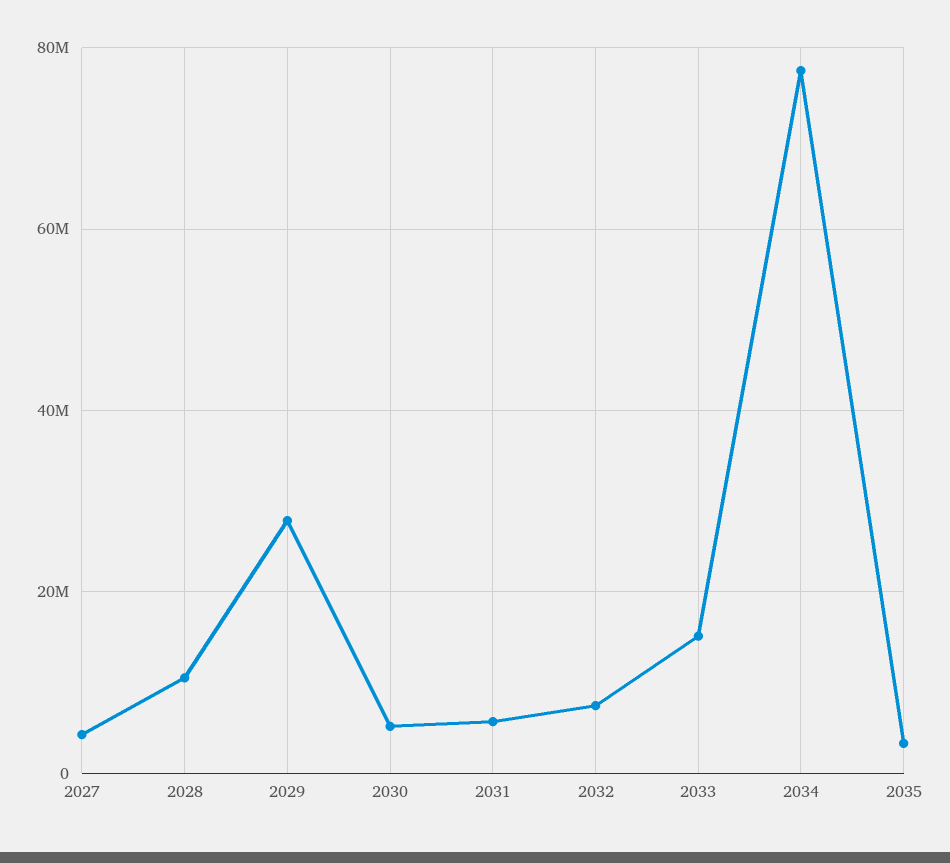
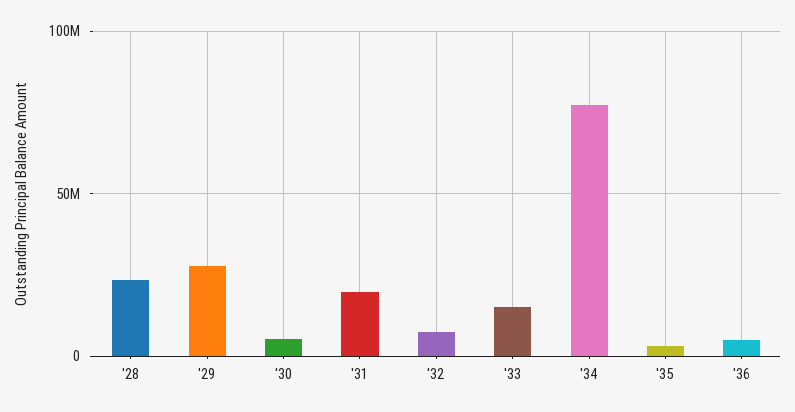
2027: 4000000 -> none
2028: 10000000 -> 25000000
2031: 6000000 -> 20000000
'36: none -> 5000000

